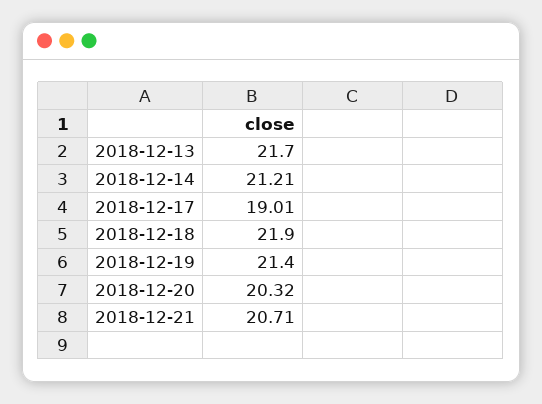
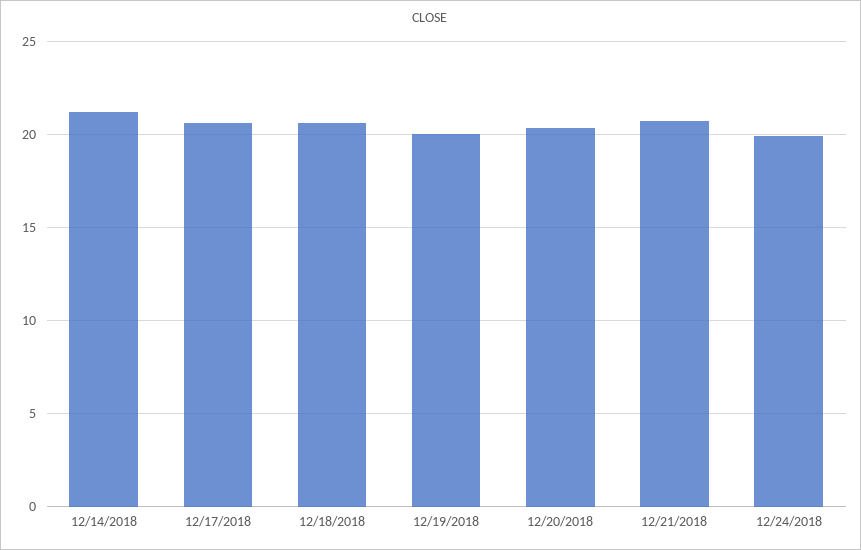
2018-12-13: 21.7 -> none
2018-12-17: 19.01 -> 20.5
2018-12-18: 21.9 -> 20.5
2018-12-19: 21.4 -> 20
12/24/2018: none -> 20

